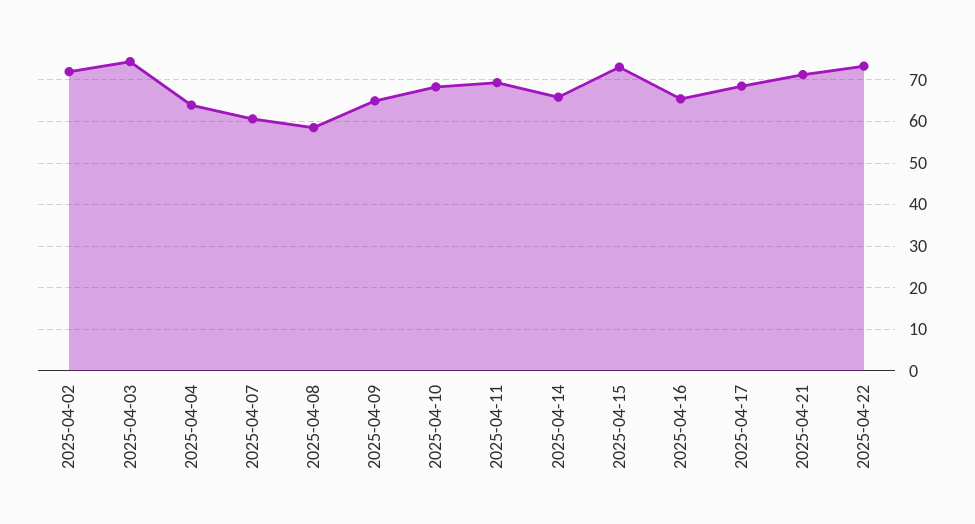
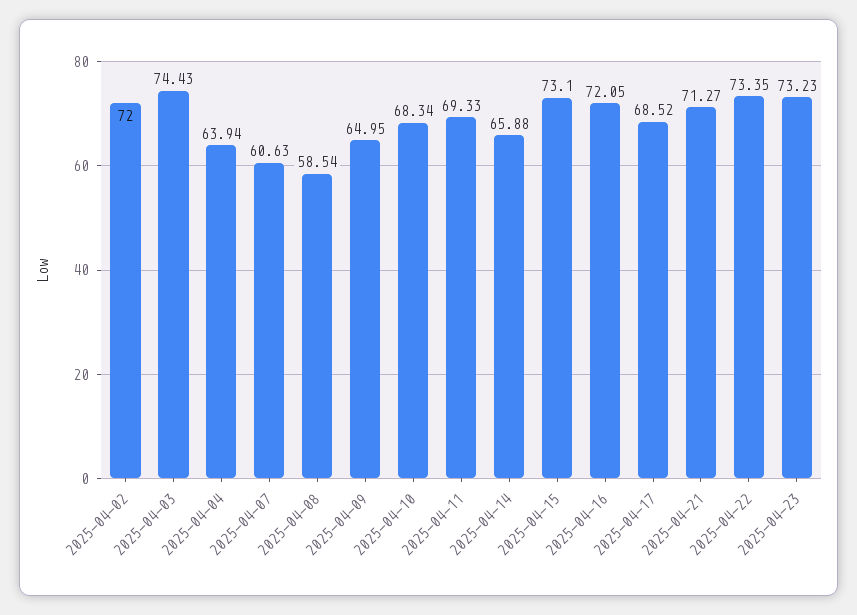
2025-04-16: 66 -> 72.05
2025-04-23: none -> 73.23

